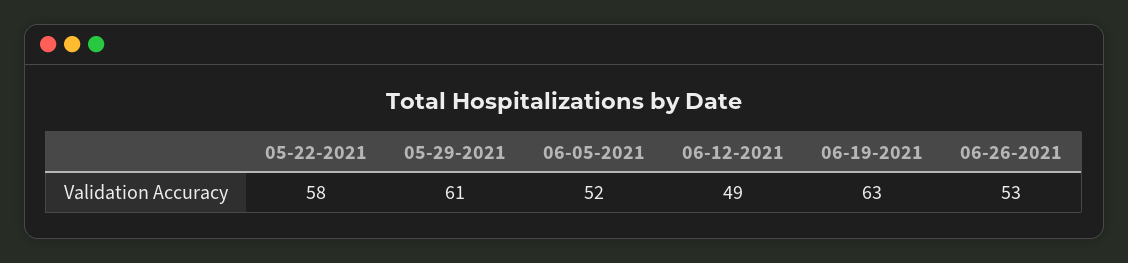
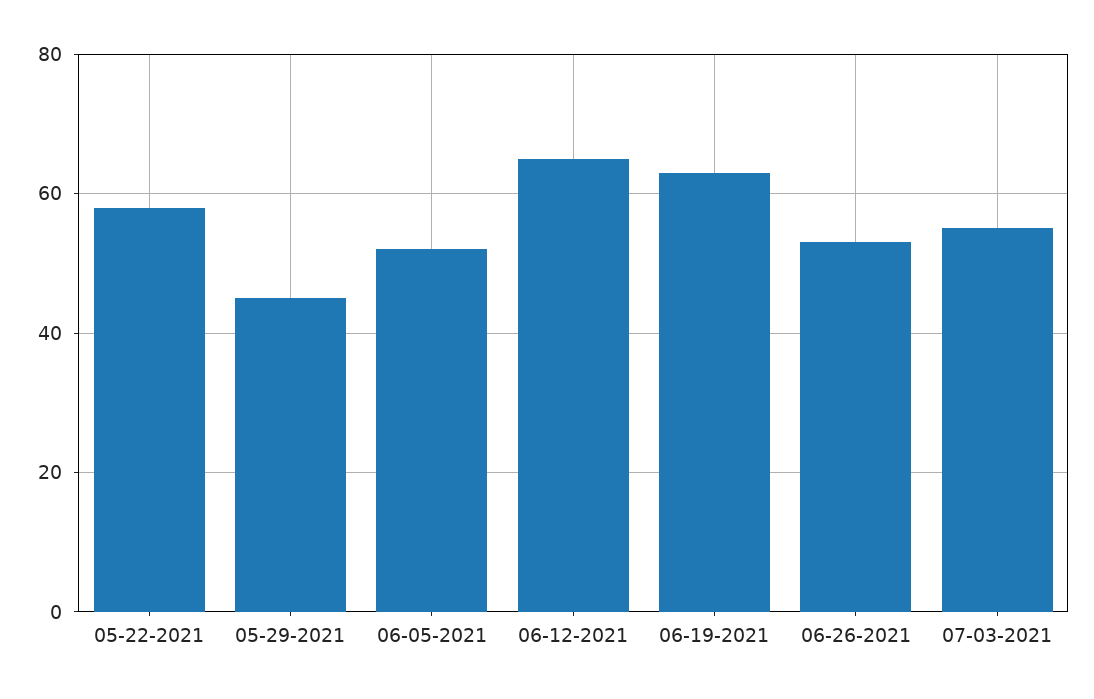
05-29-2021: 61 -> 45
06-12-2021: 49 -> 65
07-03-2021: none -> 55

